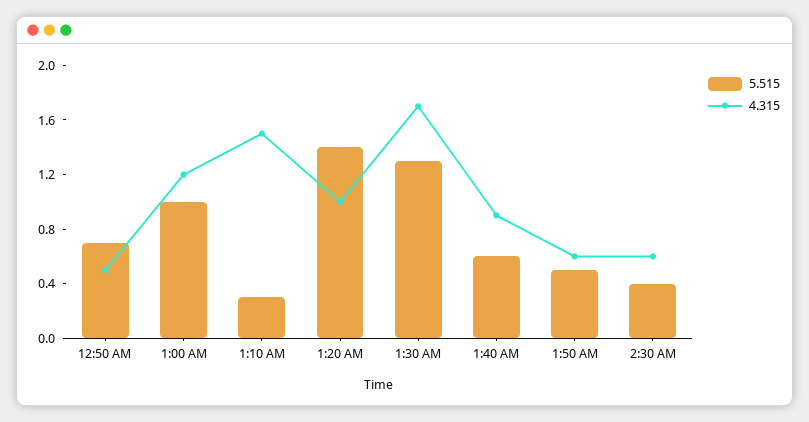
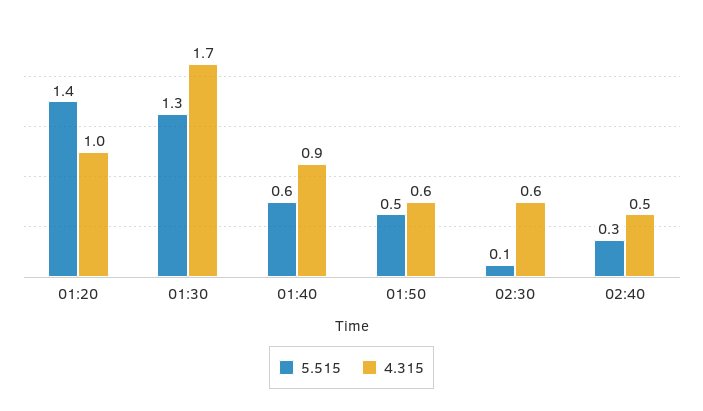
5.515, 12:50 AM: 0.7 -> none
4.315, 12:50 AM: 0.5 -> none
5.515, 1:00 AM: 1 -> none
4.315, 1:00 AM: 1.2 -> none
5.515, 1:10 AM: 0.3 -> none
4.315, 1:10 AM: 1.5 -> none
5.515, 2:30 AM: 0.4 -> 0.1
5.515, 02:40: none -> 0.3
4.315, 02:40: none -> 0.5

